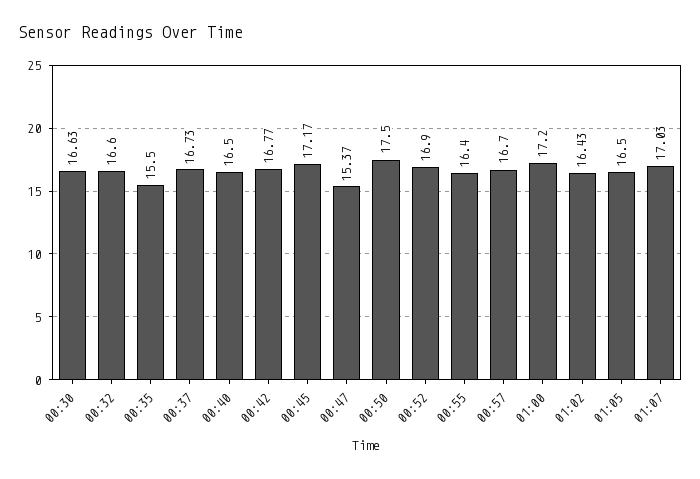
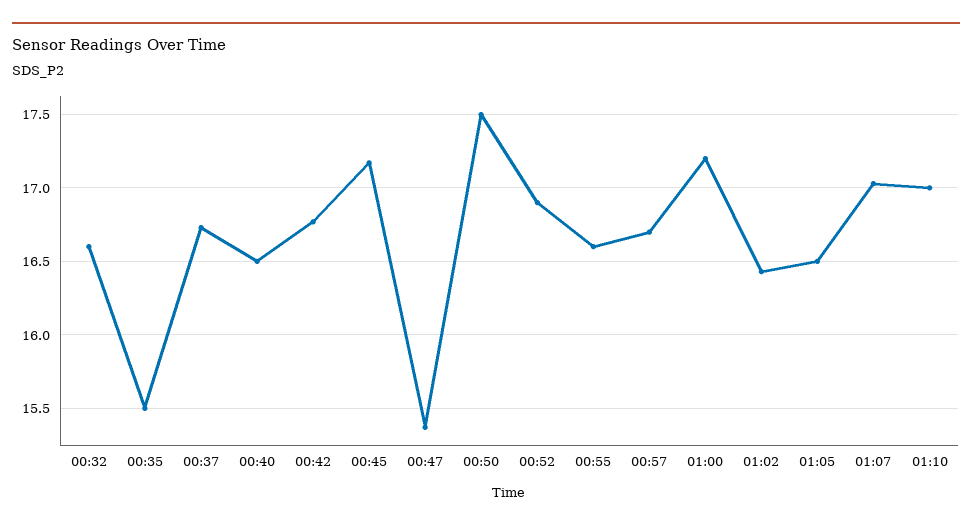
00:30: 16.63 -> none
00:55: 16.4 -> 16.6
01:10: none -> 17

